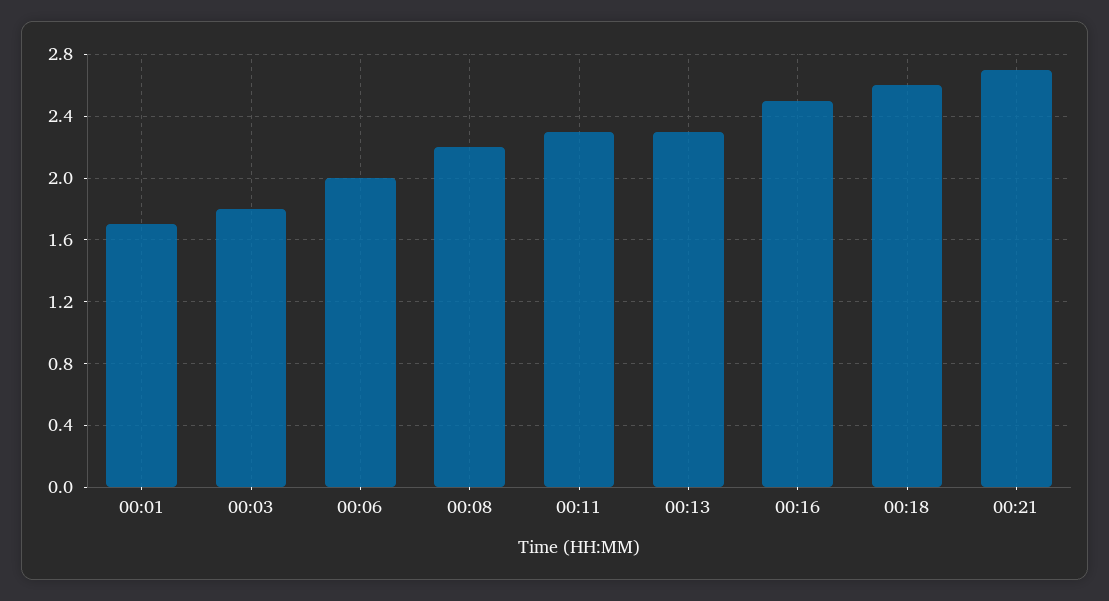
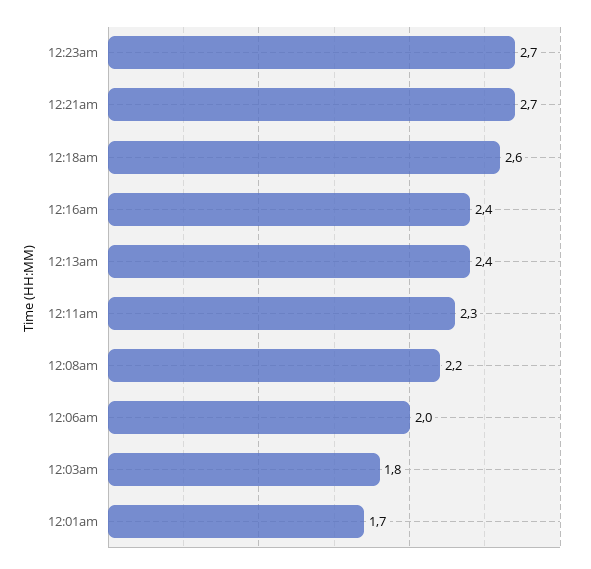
00:13: 2.3 -> 2.4
00:16: 2.5 -> 2.4
12:23am: none -> 2.7

